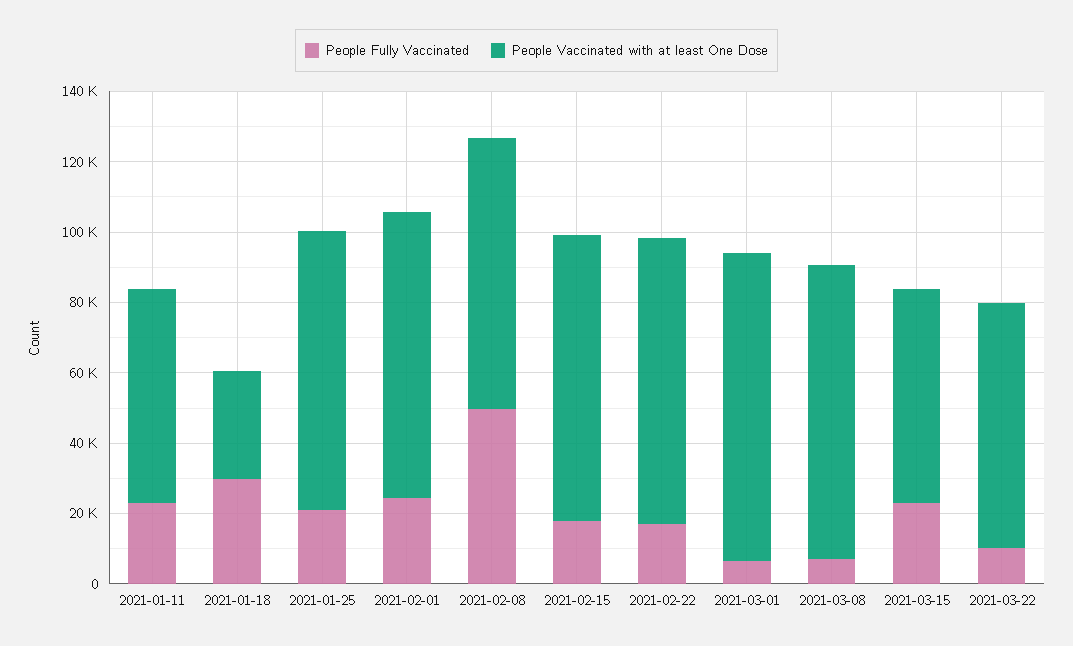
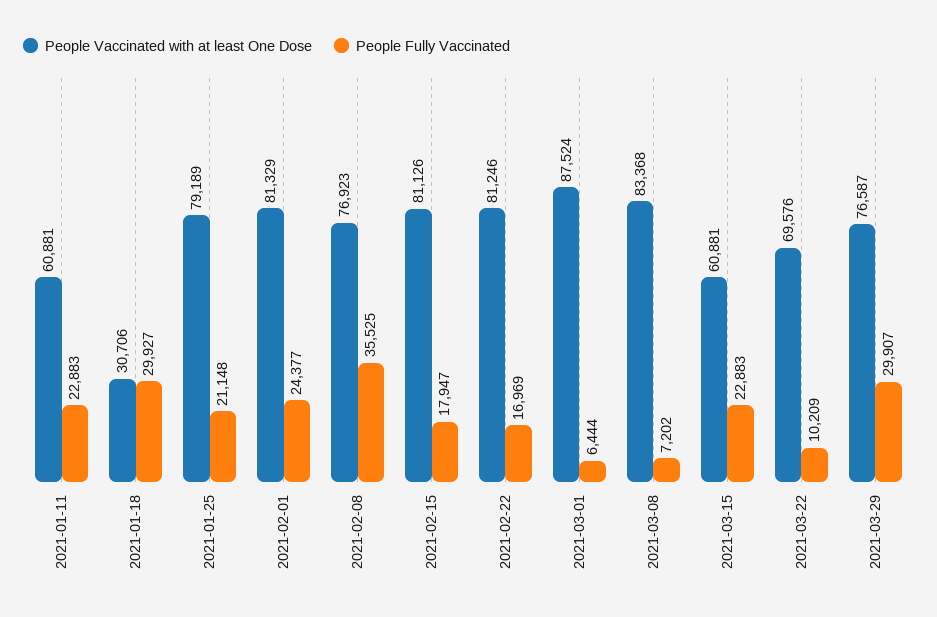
People Fully Vaccinated, 2021-02-08: 50000 -> 35525
People Vaccinated with at least One Dose, 2021-03-29: none -> 76587
People Fully Vaccinated, 2021-03-29: none -> 29907

